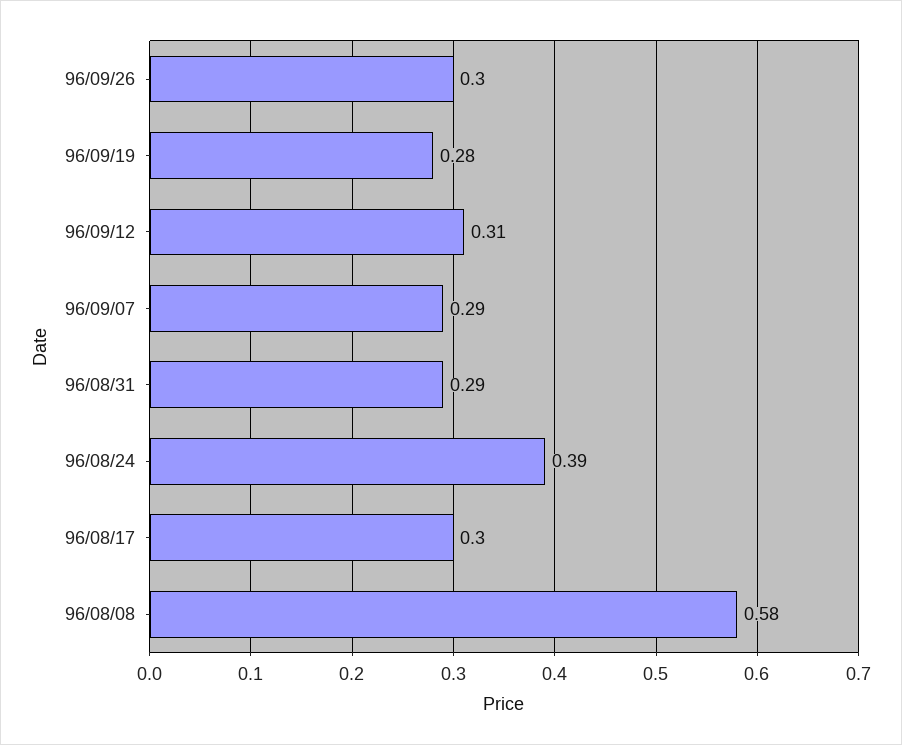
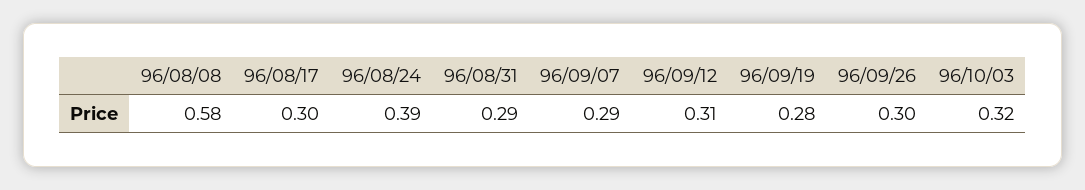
96/10/03: none -> 0.32

